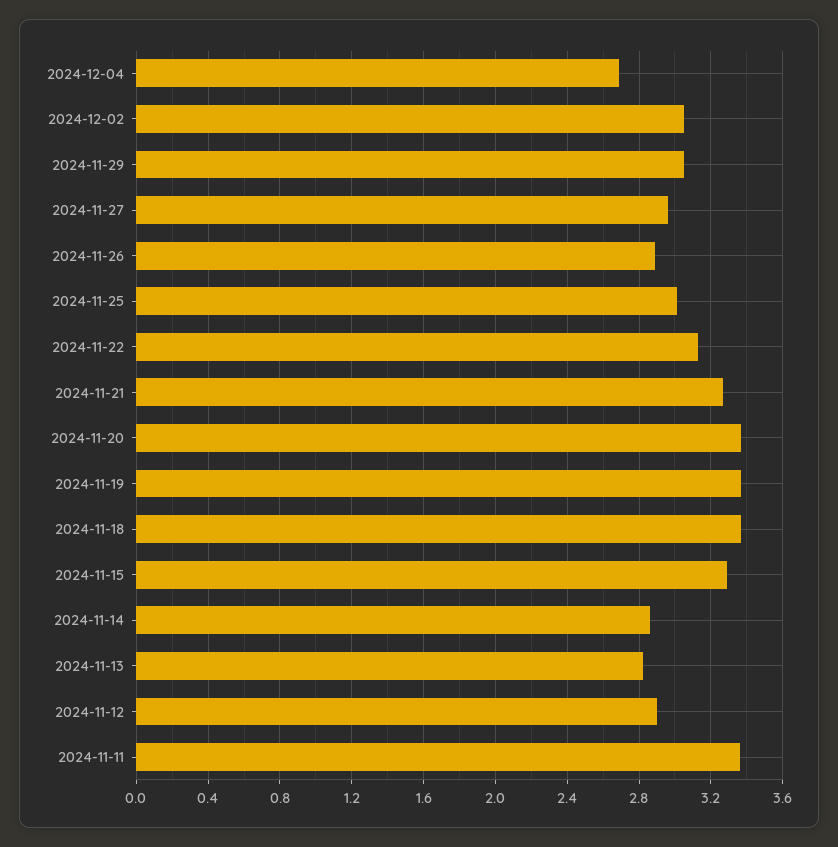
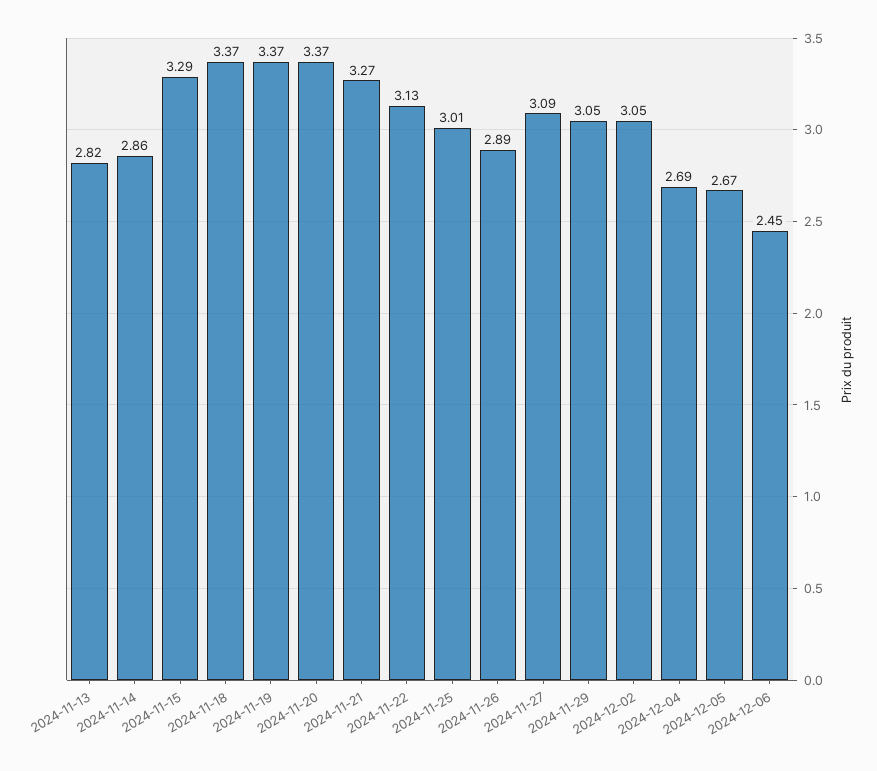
2024-11-27: 2.95 -> 3.09
2024-11-12: 2.9 -> none
2024-11-11: 3.35 -> none
2024-12-05: none -> 2.67
2024-12-06: none -> 2.45

